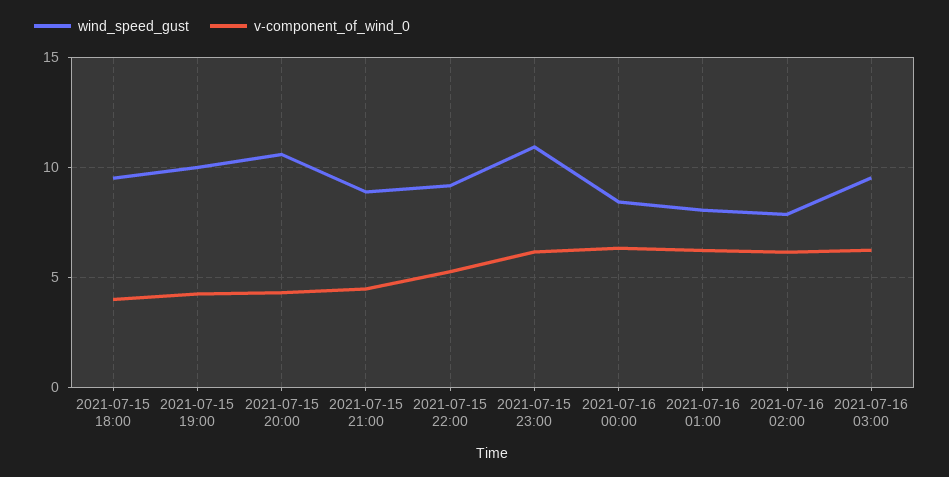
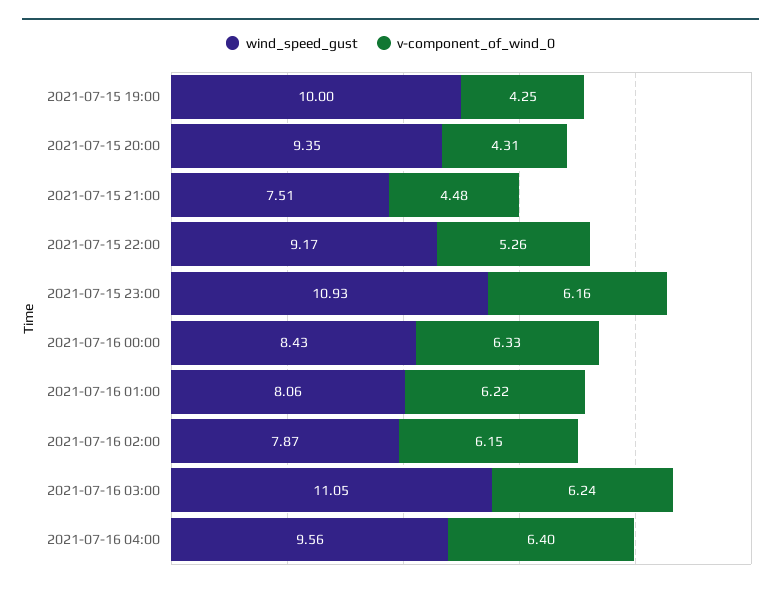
wind_speed_gust, 2021-07-15 18:00: 9.5 -> none
v-component_of_wind_0, 2021-07-15 18:00: 4 -> none
wind_speed_gust, 2021-07-15 20:00: 10.5 -> 9.35
wind_speed_gust, 2021-07-15 21:00: 9 -> 7.51
wind_speed_gust, 2021-07-16 03:00: 9.5 -> 11.05
wind_speed_gust, 2021-07-16 04:00: none -> 9.56
v-component_of_wind_0, 2021-07-16 04:00: none -> 6.4

